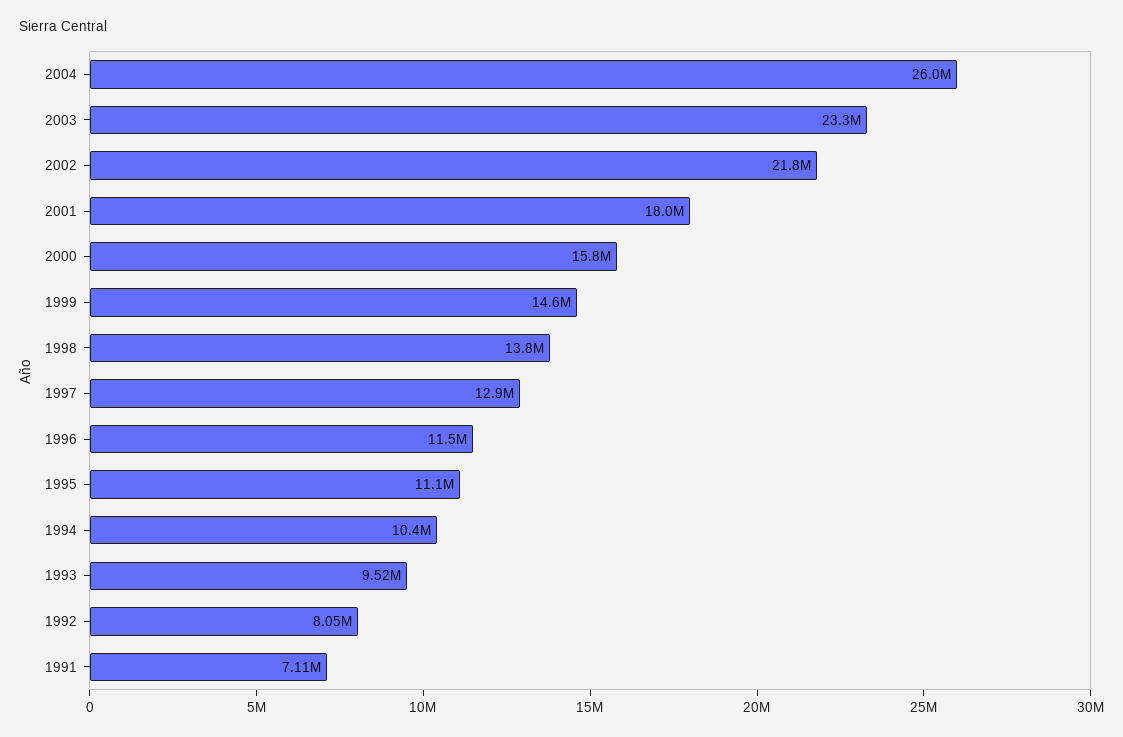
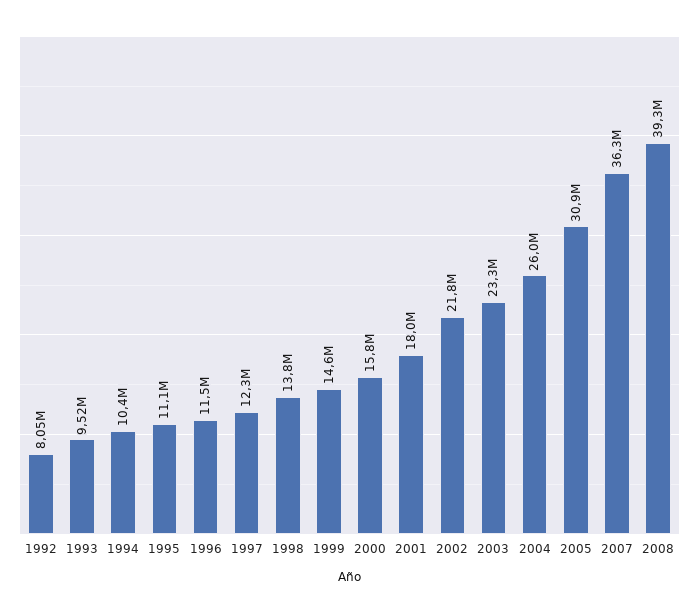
1997: 12900000 -> 12300000
1991: 7110000 -> none
2005: none -> 30900000
2007: none -> 36300000
2008: none -> 39300000

